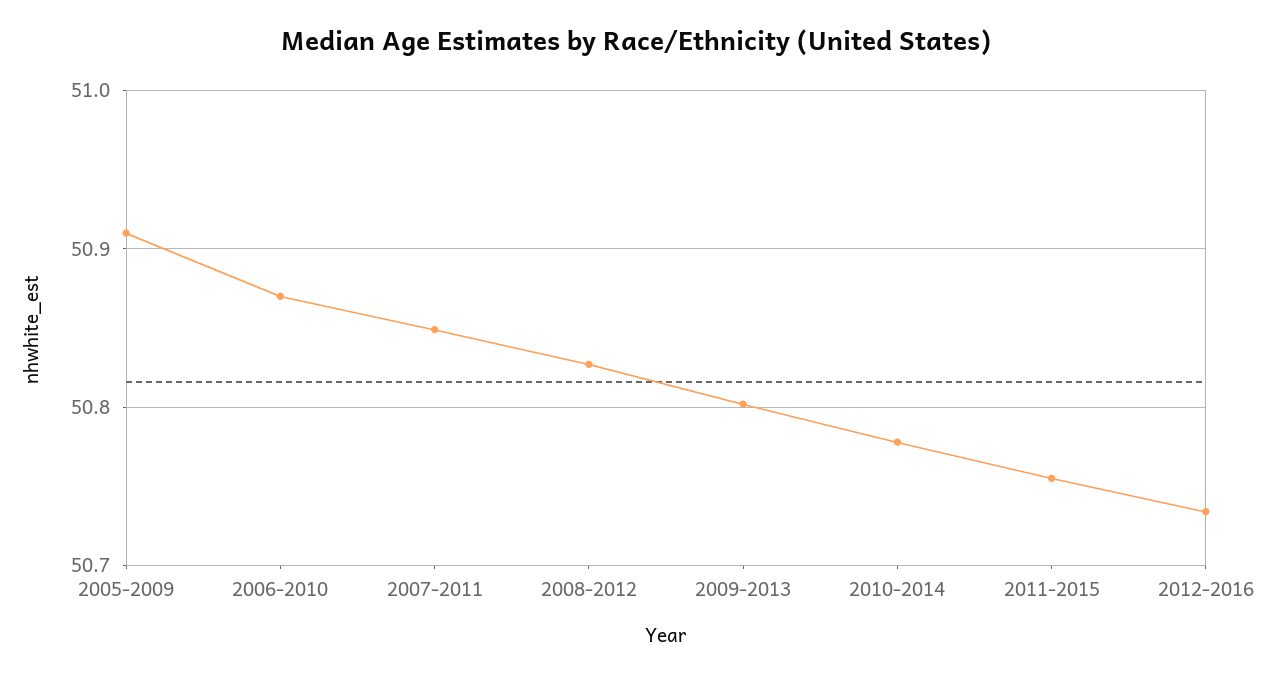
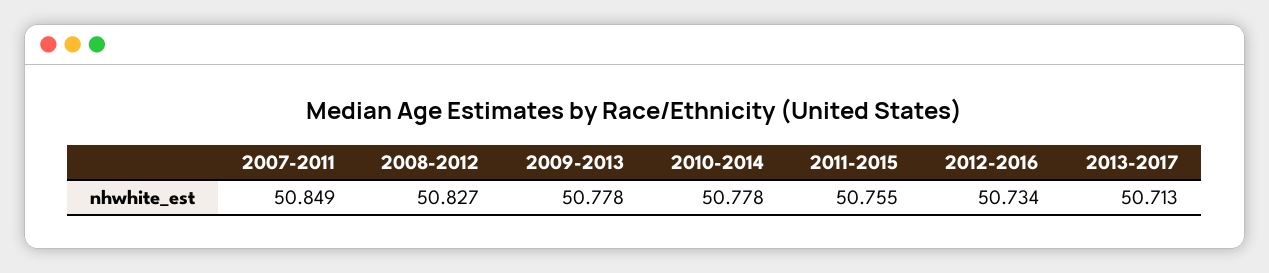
2005-2009: 50.91 -> none
2006-2010: 50.87 -> none
2009-2013: 50.8 -> 50.778
2013-2017: none -> 50.713

